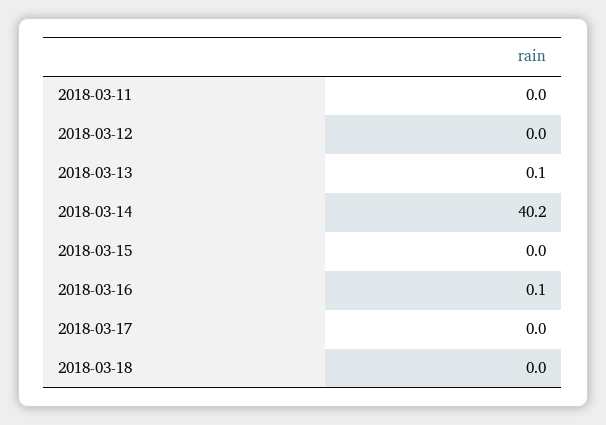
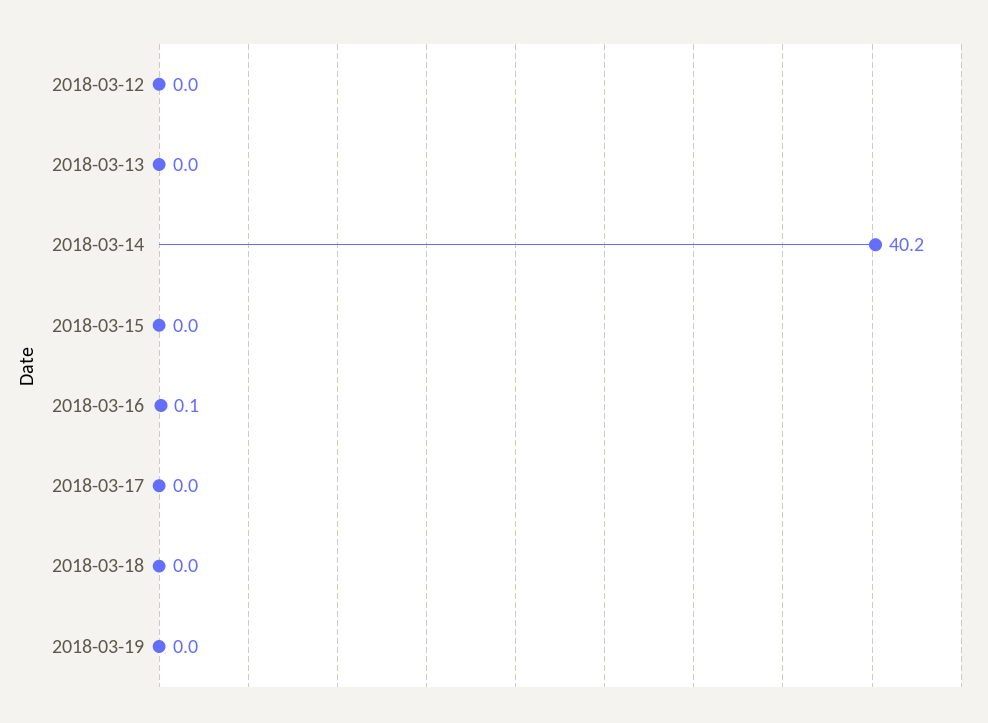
2018-03-11: 0 -> none
2018-03-13: 0.1 -> 0
2018-03-19: none -> 0

